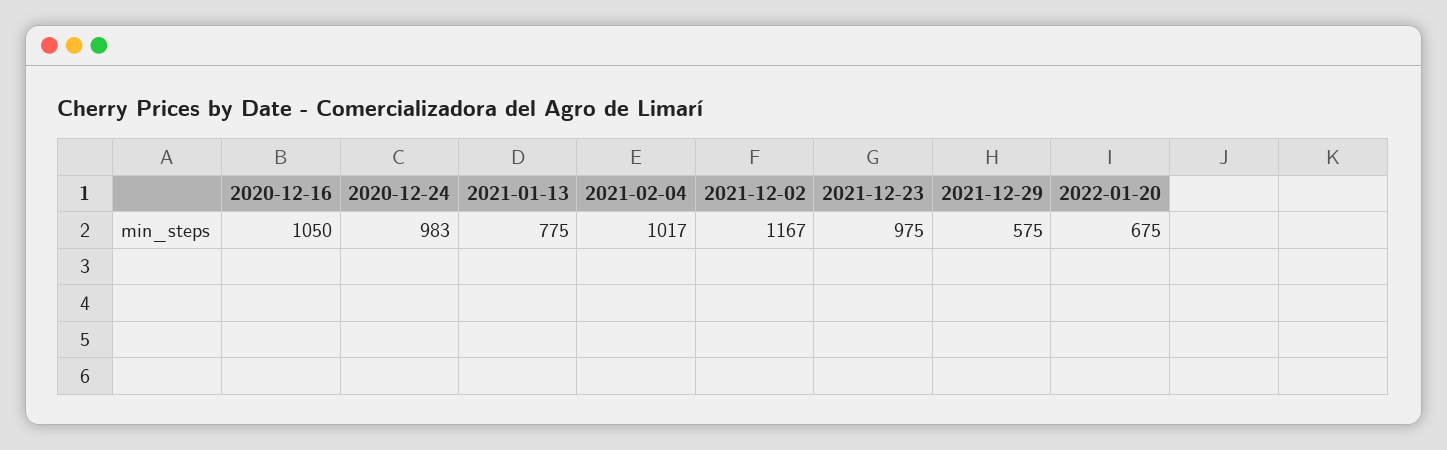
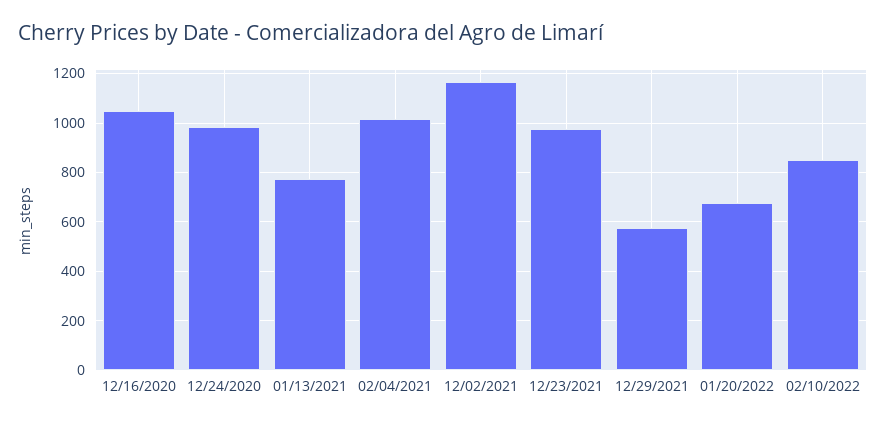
02/10/2022: none -> 850

